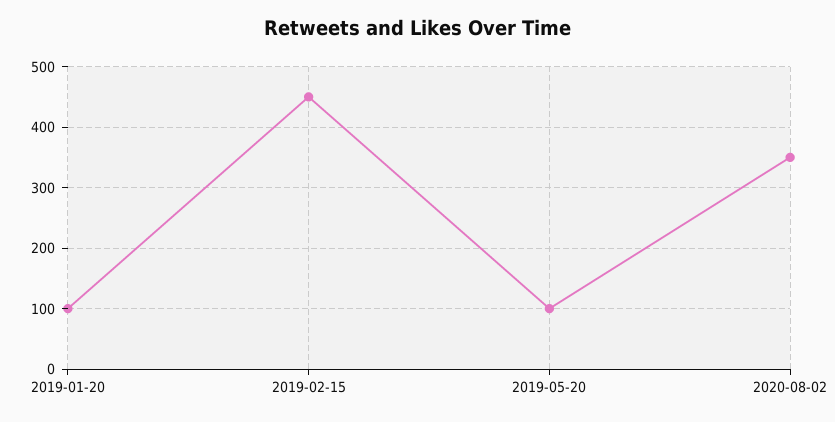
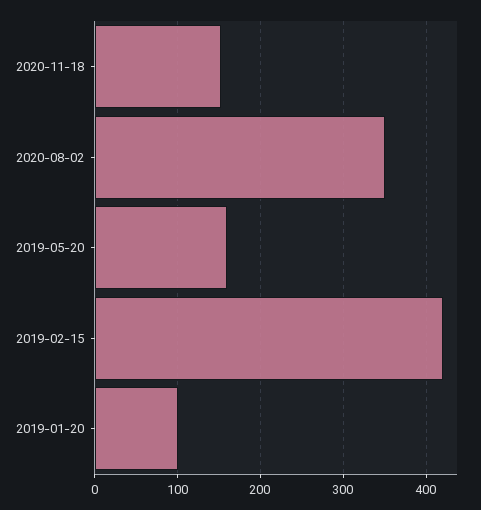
2019-02-15: 450 -> 420
2019-05-20: 100 -> 160
2020-11-18: none -> 150

